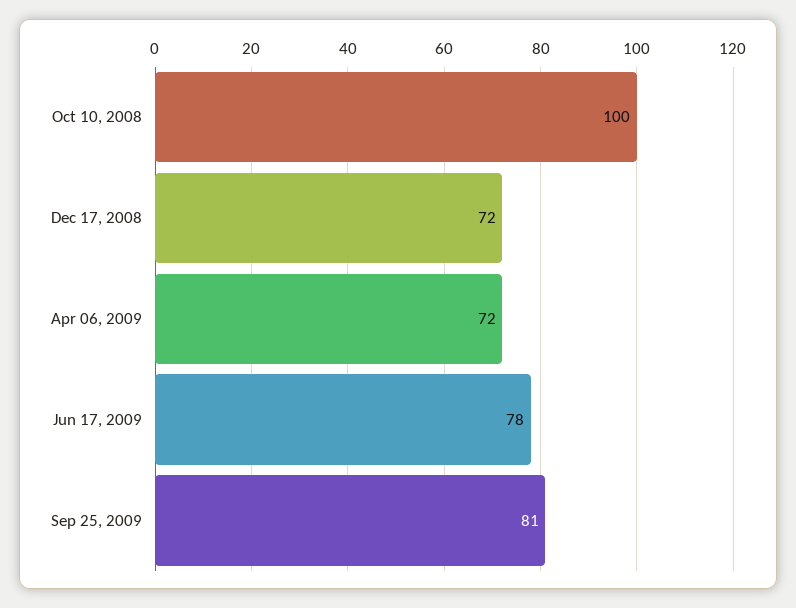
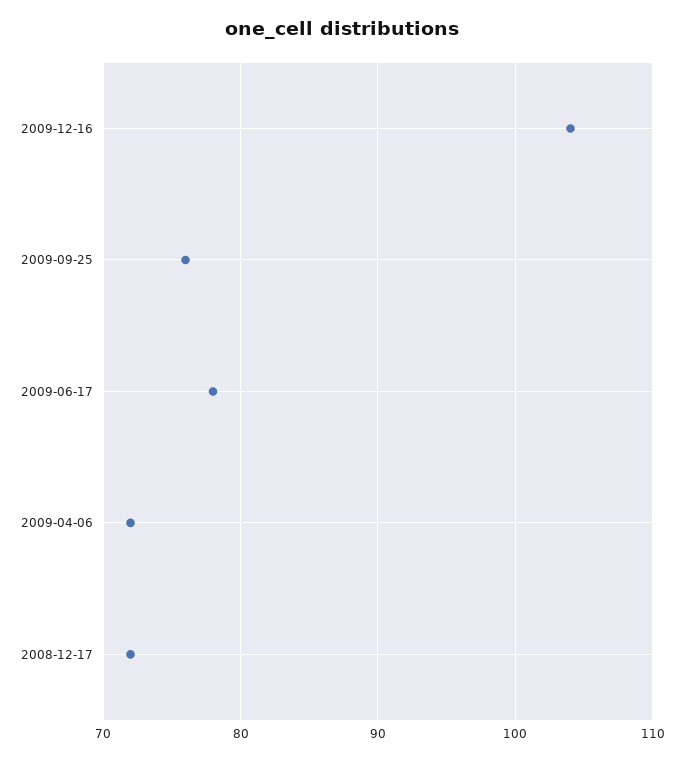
Oct 10, 2008: 100 -> none
Sep 25, 2009: 81 -> 76
2009-12-16: none -> 104

